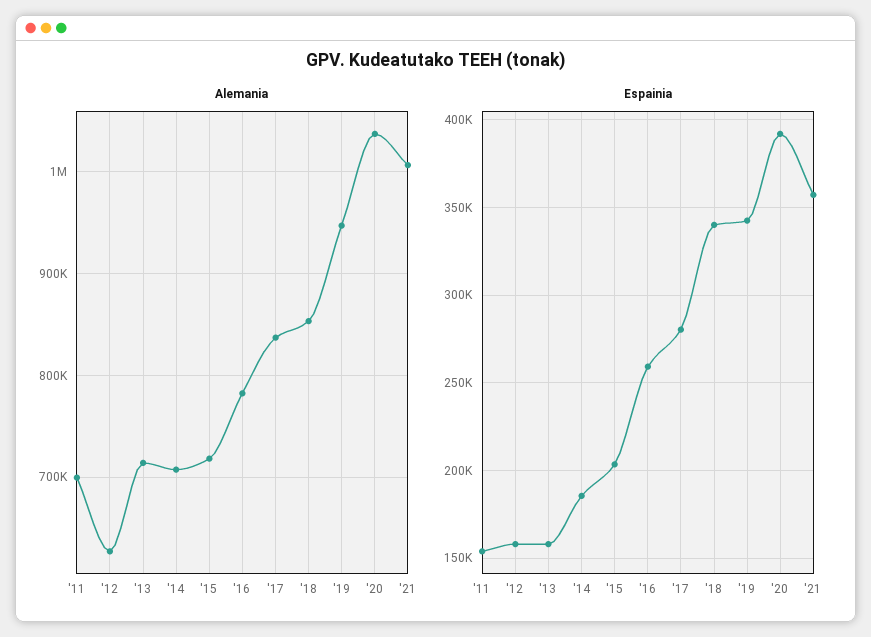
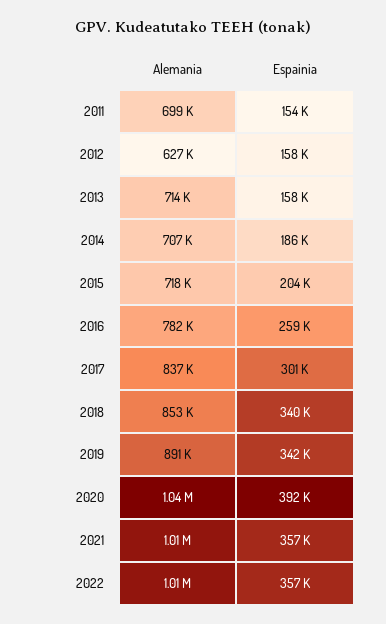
Alemania, '19: 950000 -> 891000
Espainia, '17: 280000 -> 301000
Alemania, 2022: none -> 1010000
Espainia, 2022: none -> 357000

